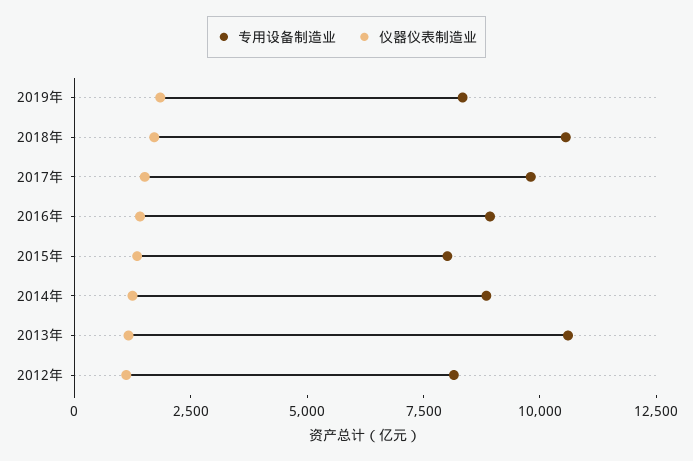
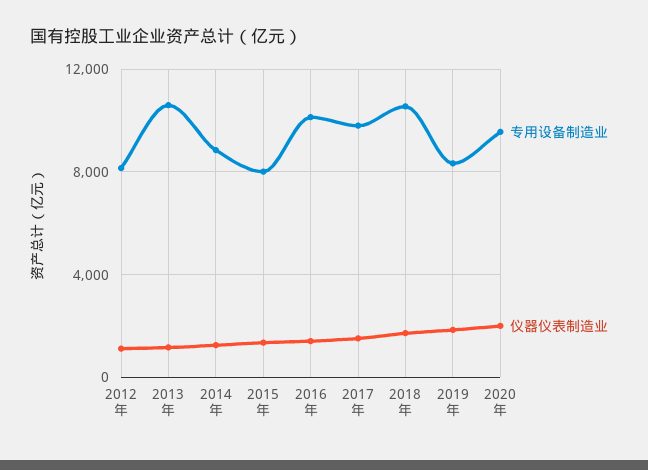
专用设备制造业, 2016年: 9000 -> 10000
专用设备制造业, 2020年: none -> 9500
仪器仪表制造业, 2020年: none -> 2000

